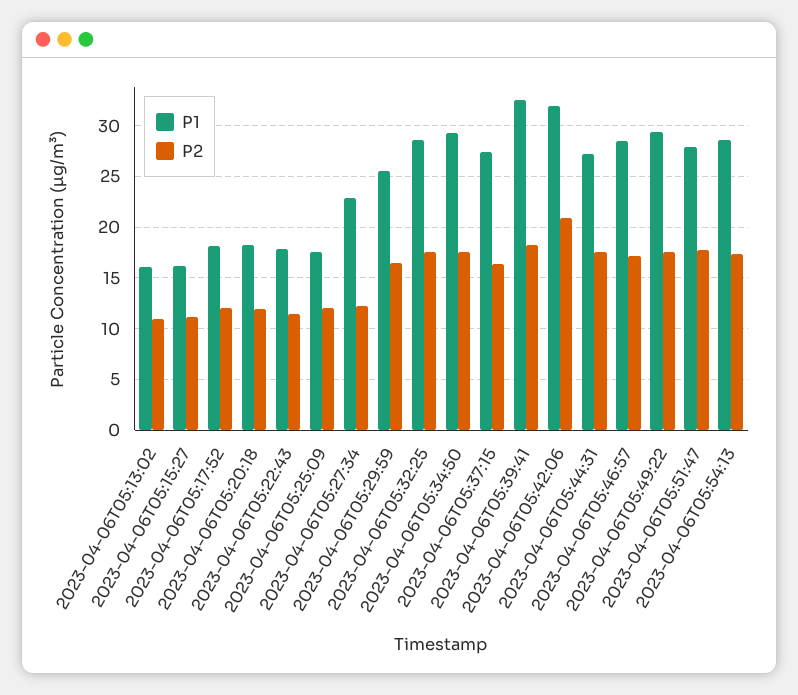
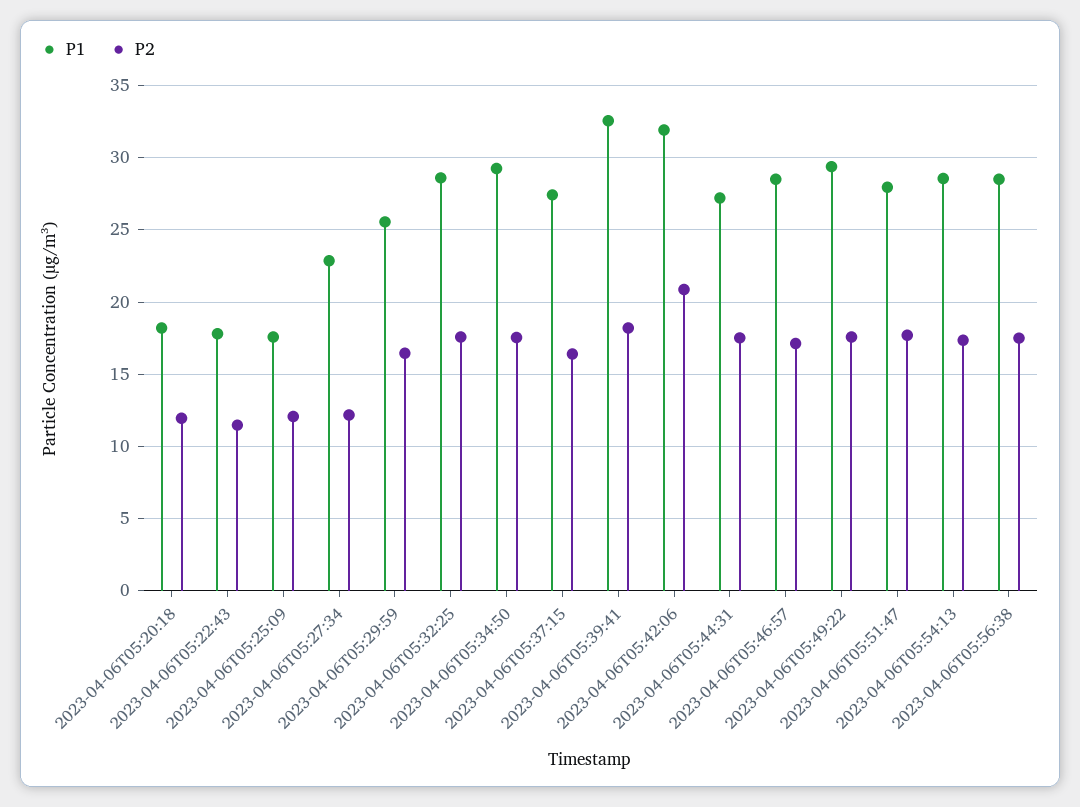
P1, 2023-04-06T05:13:02: 16 -> none
P2, 2023-04-06T05:13:02: 11 -> none
P1, 2023-04-06T05:15:27: 16 -> none
P2, 2023-04-06T05:15:27: 11 -> none
P1, 2023-04-06T05:17:52: 18 -> none
P2, 2023-04-06T05:17:52: 12 -> none
P1, 2023-04-06T05:56:38: none -> 28.5
P2, 2023-04-06T05:56:38: none -> 17.5

